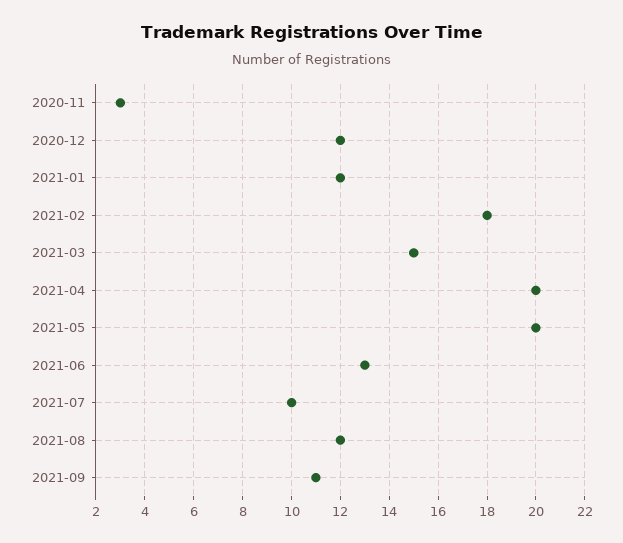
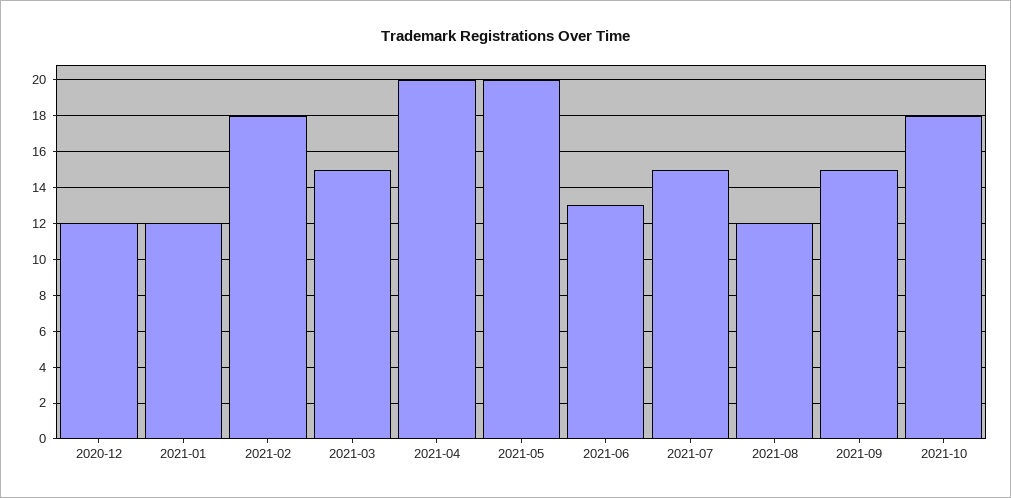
2020-11: 3 -> none
2021-07: 10 -> 15
2021-09: 11 -> 15
2021-10: none -> 18

